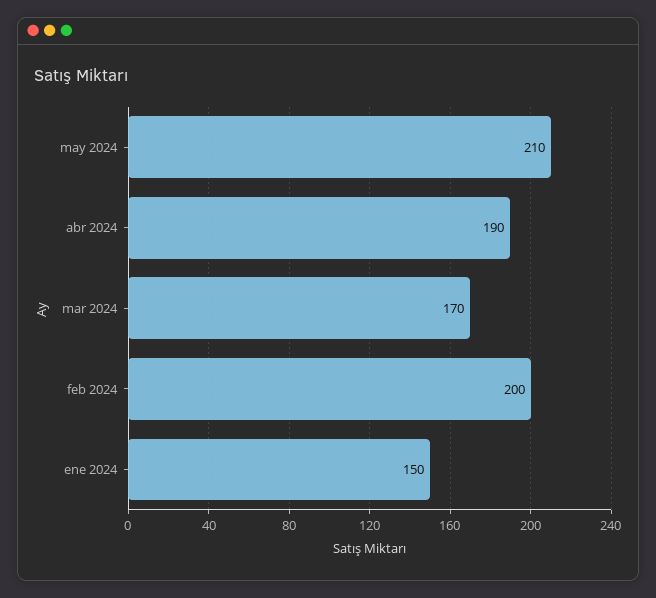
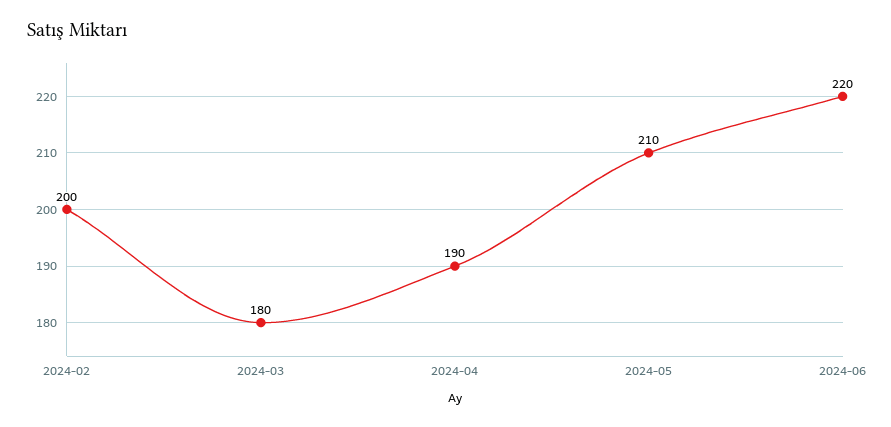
mar 2024: 170 -> 180
ene 2024: 150 -> none
2024-06: none -> 220

